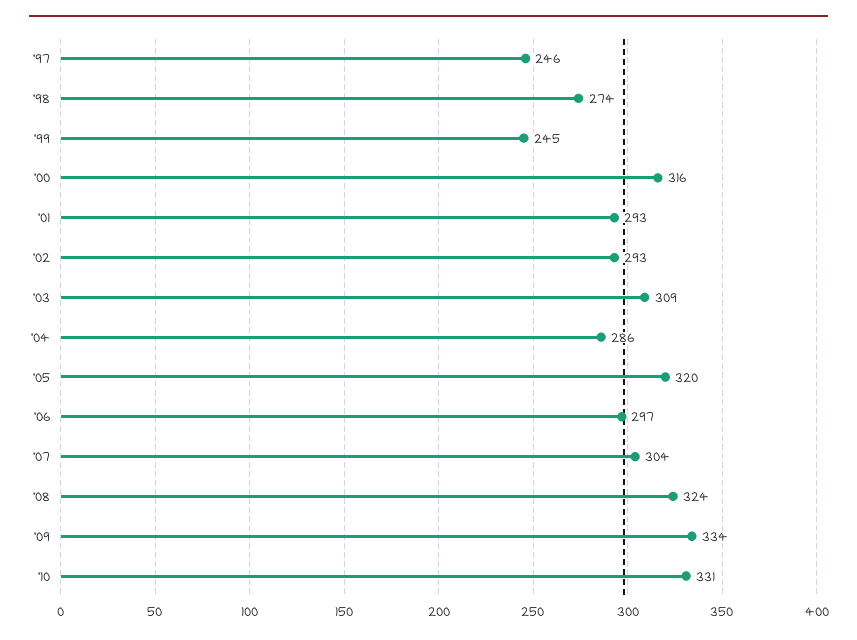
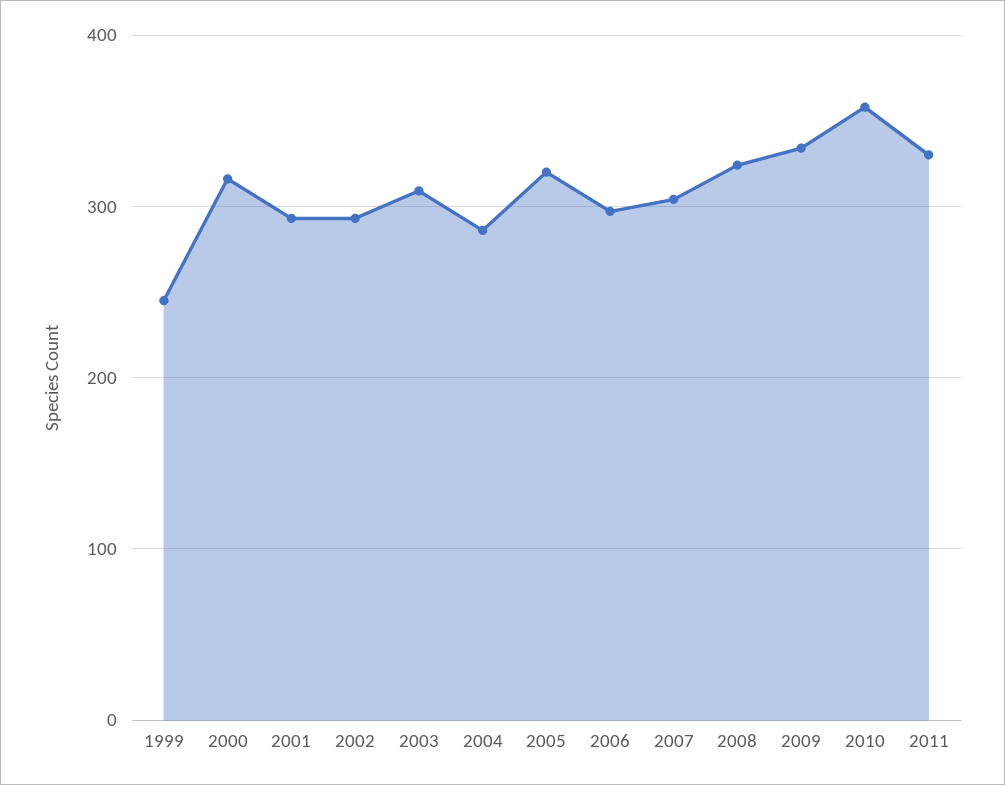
'97: 246 -> none
'98: 274 -> none
'10: 331 -> 360
2011: none -> 330

